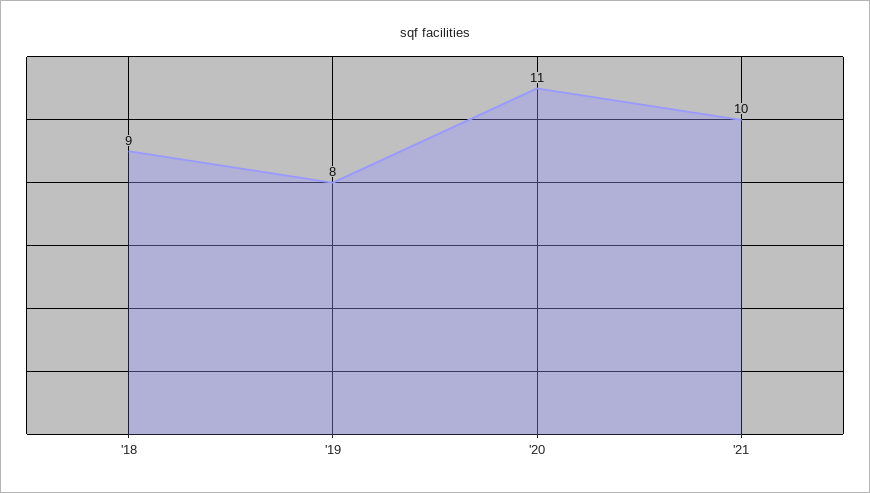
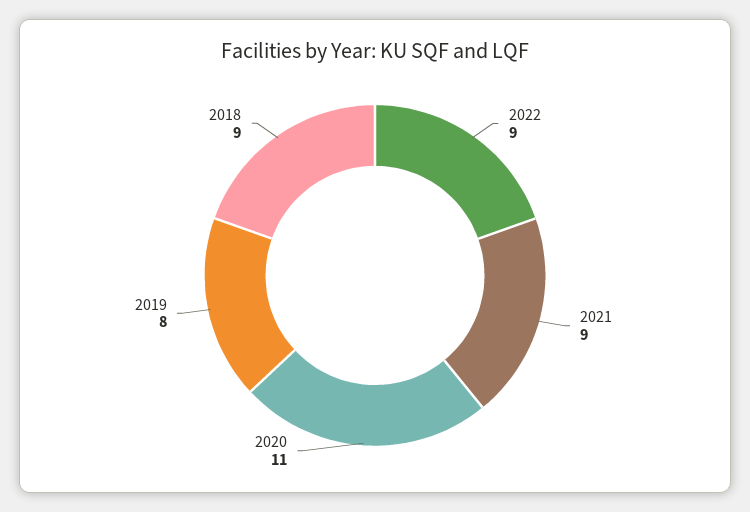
'21: 10 -> 9
2022: none -> 9

